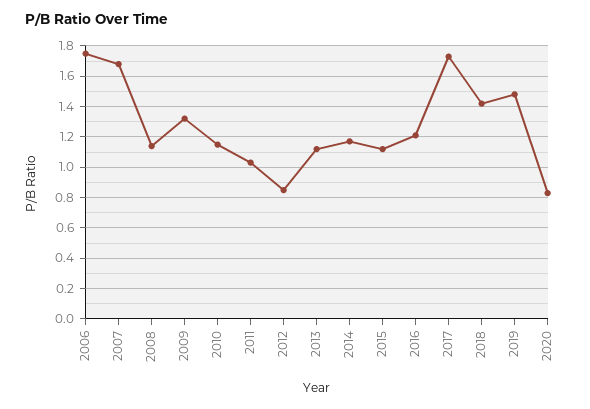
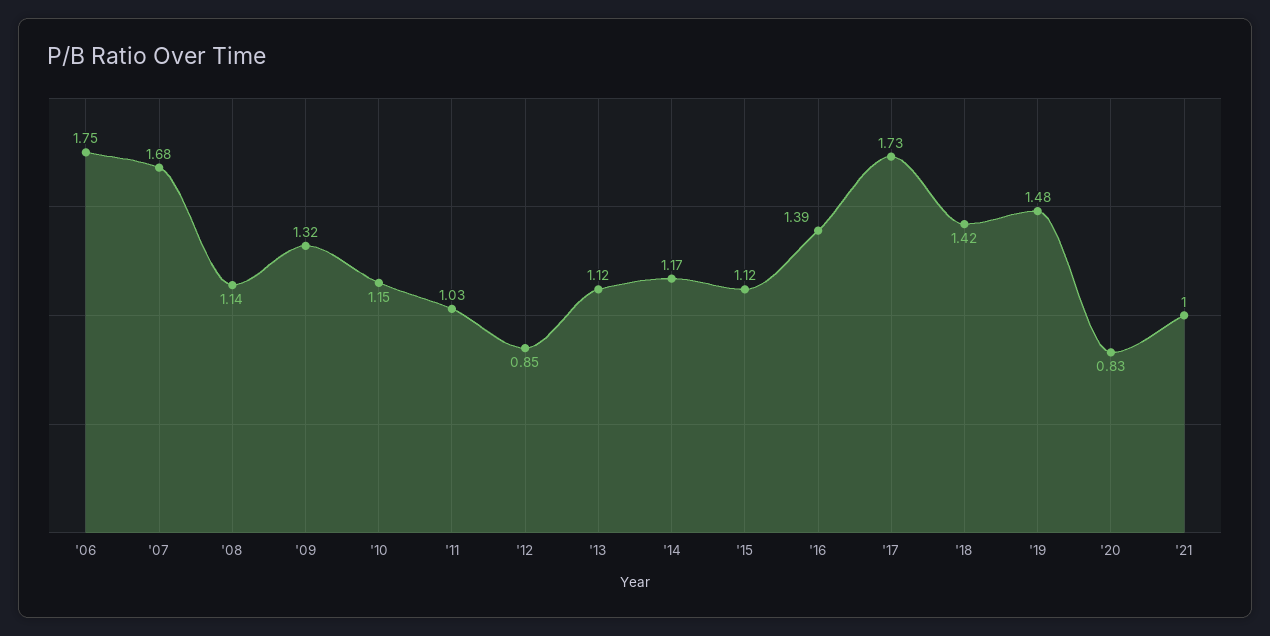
2016: 1.2 -> 1.39
'21: none -> 1

